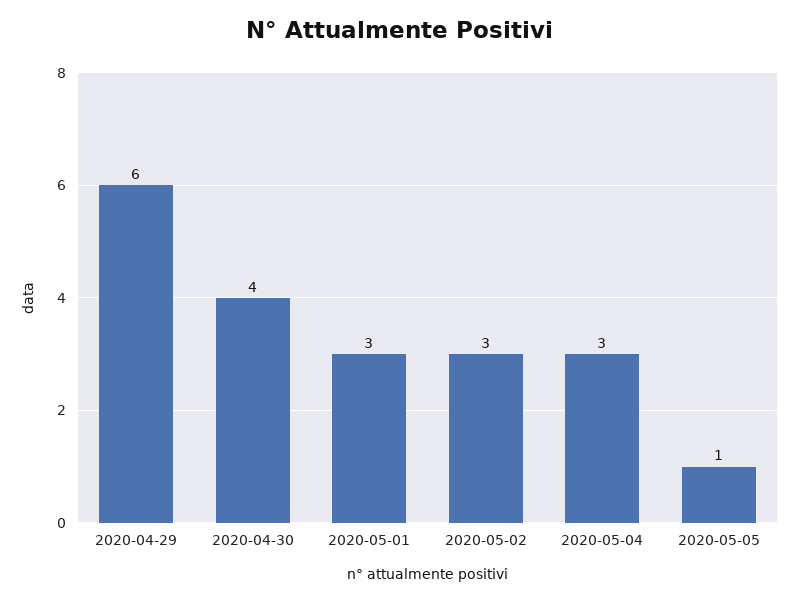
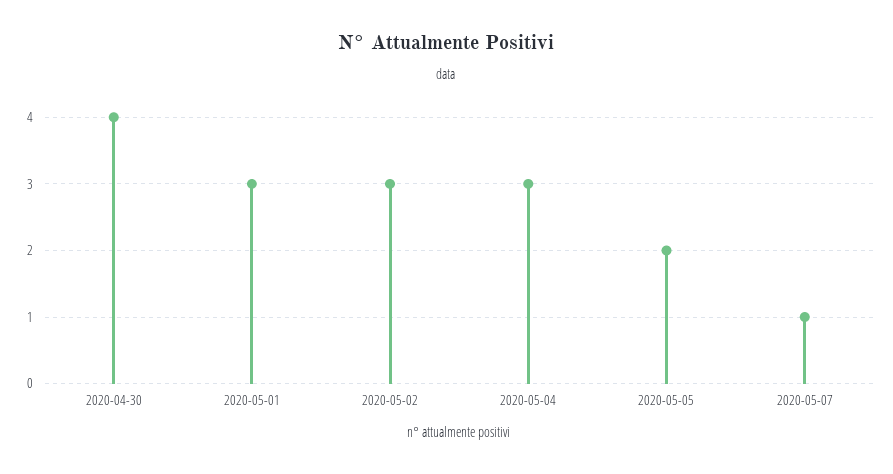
2020-04-29: 6 -> none
2020-05-05: 1 -> 2
2020-05-07: none -> 1

